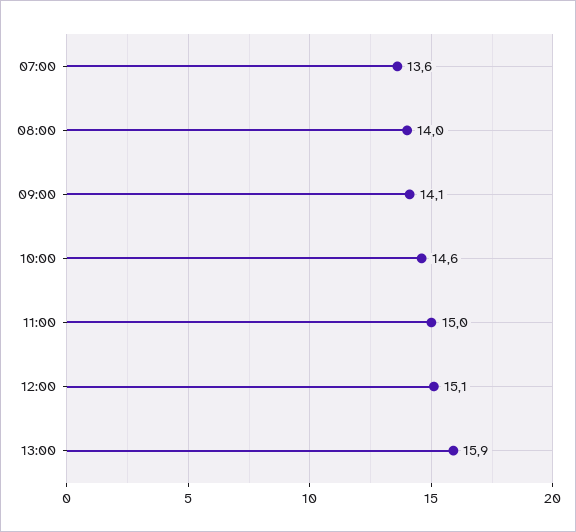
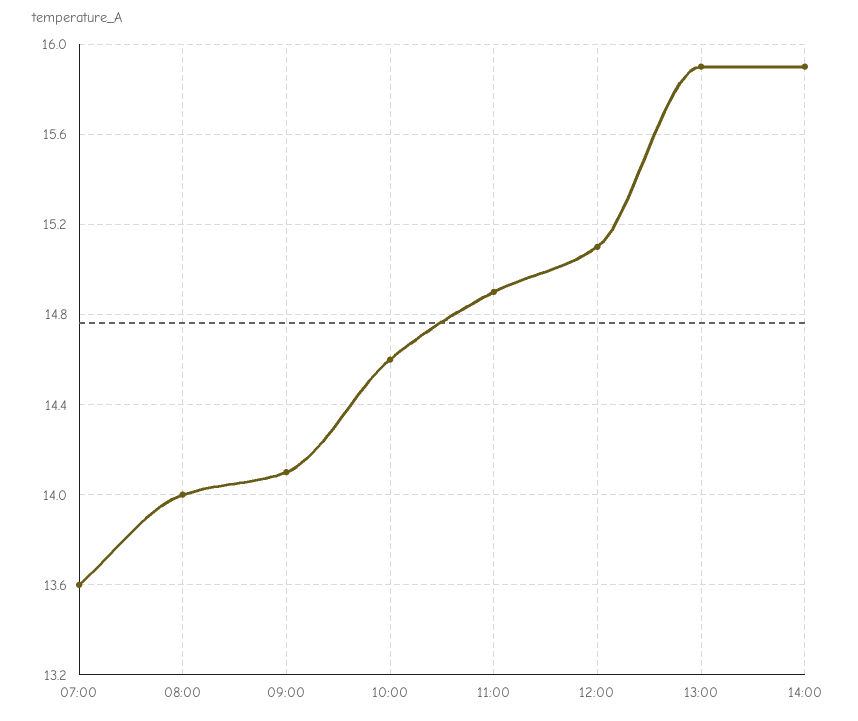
11:00: 15 -> 14.9
14:00: none -> 15.9

